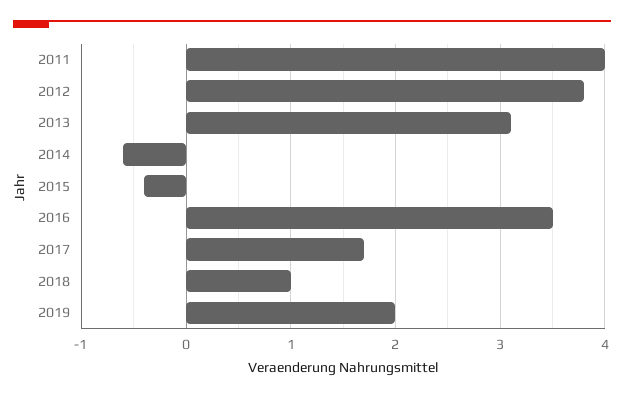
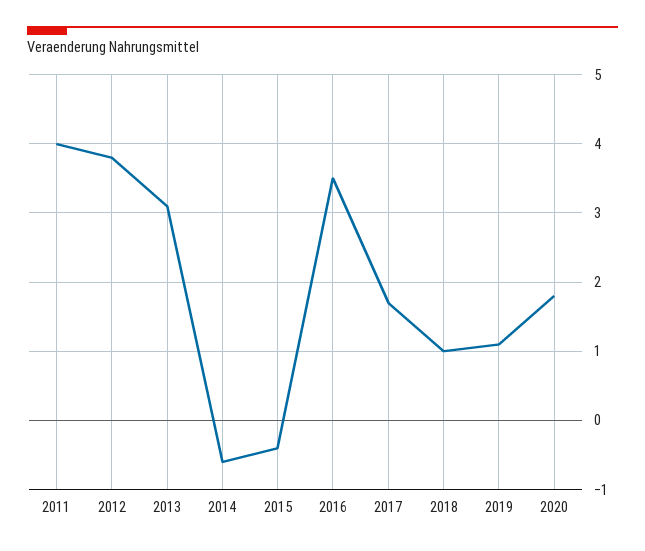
2019: 2 -> 1.1
2020: none -> 1.8

